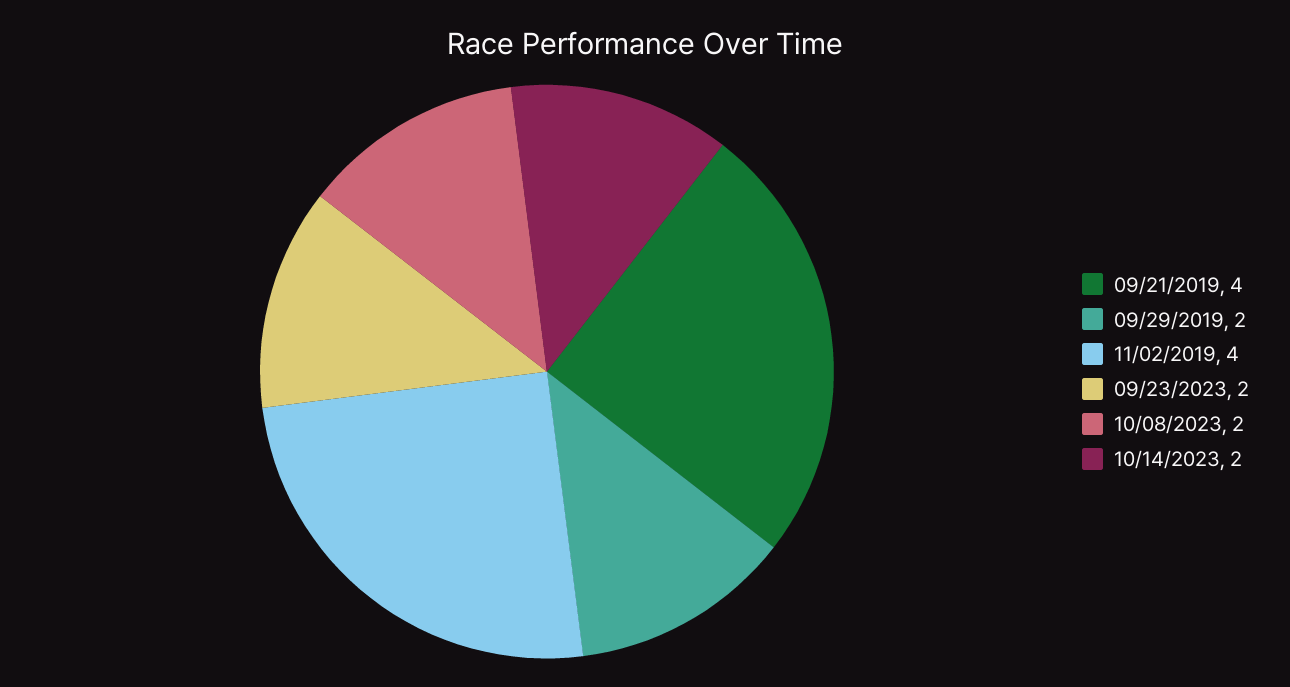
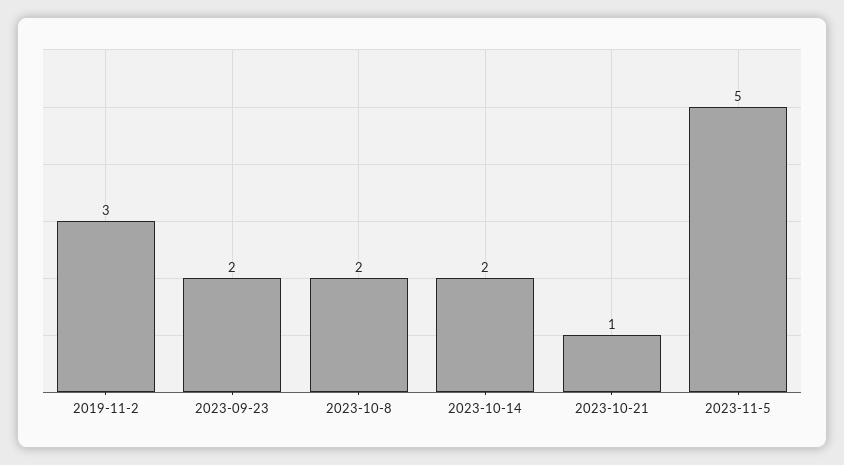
09/21/2019: 4 -> none
09/29/2019: 2 -> none
11/02/2019: 4 -> 3
2023-10-21: none -> 1
2023-11-5: none -> 5

